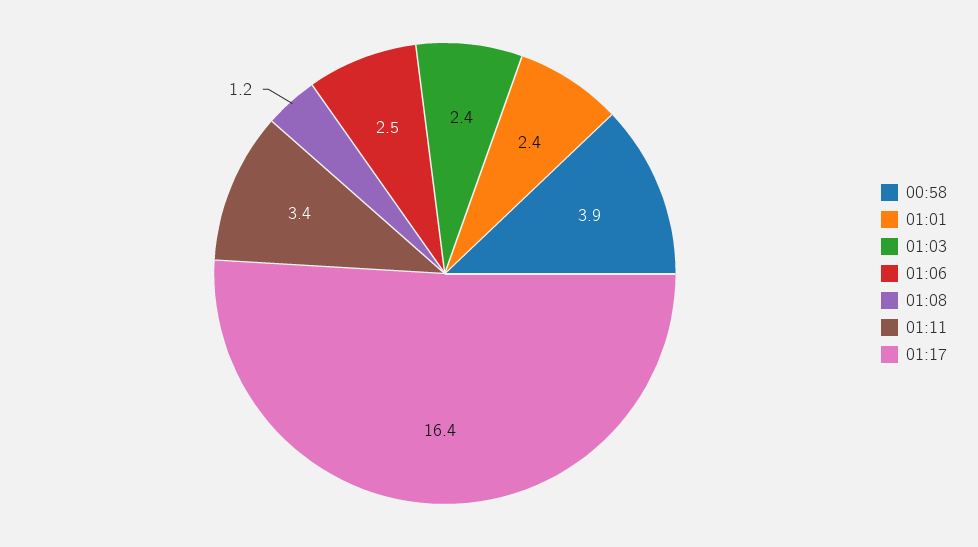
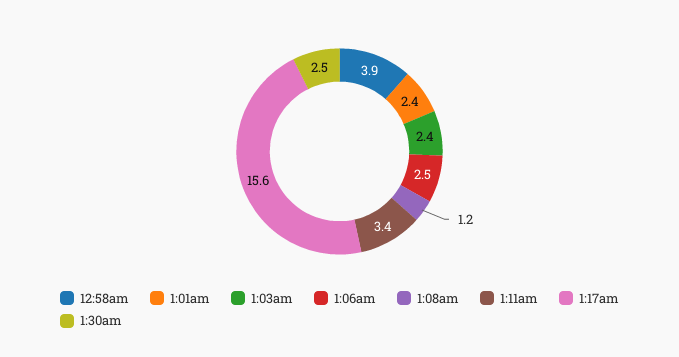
01:17: 16.4 -> 15.6
1:30am: none -> 2.5

